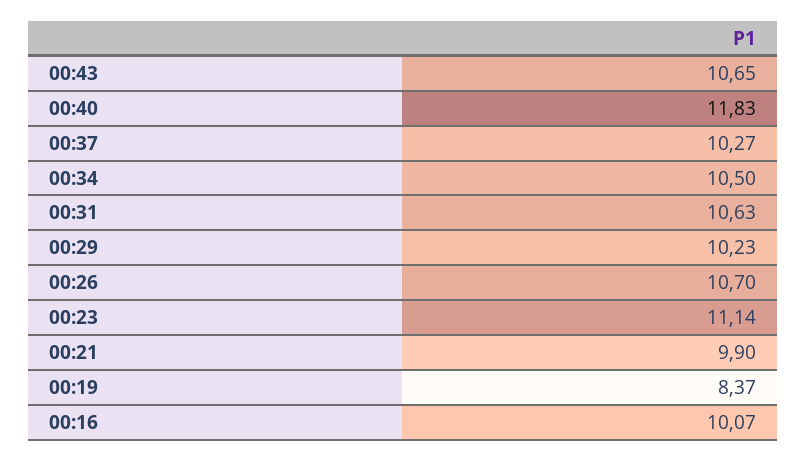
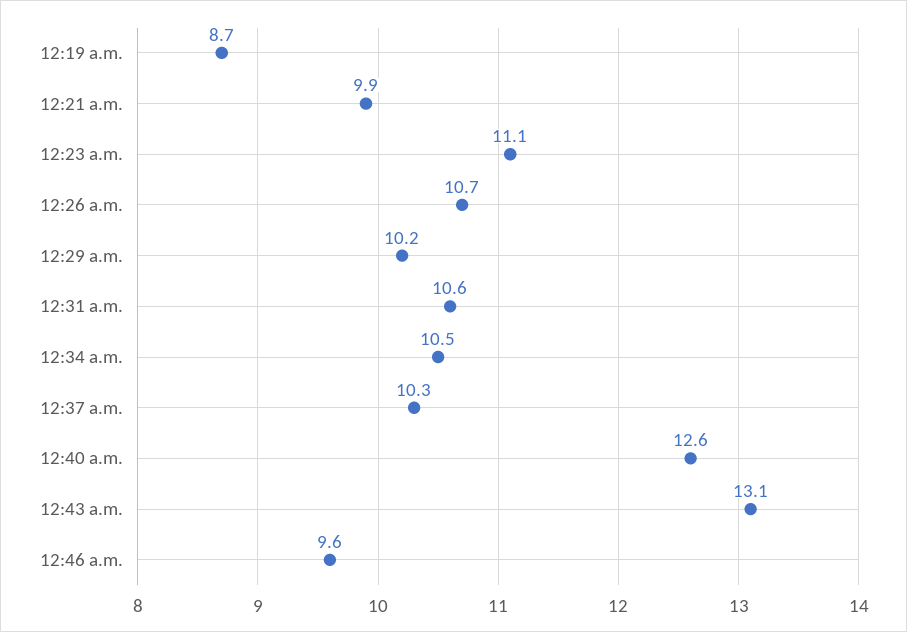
00:43: 10.65 -> 13.1
00:40: 11.83 -> 12.6
00:19: 8.37 -> 8.7
00:16: 10.07 -> none
12:46 a.m.: none -> 9.6

